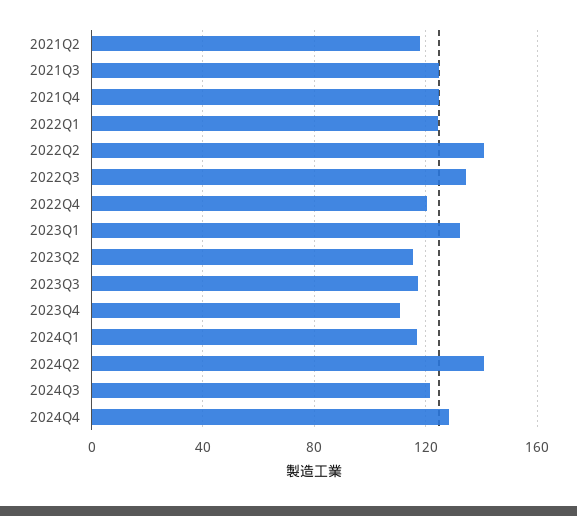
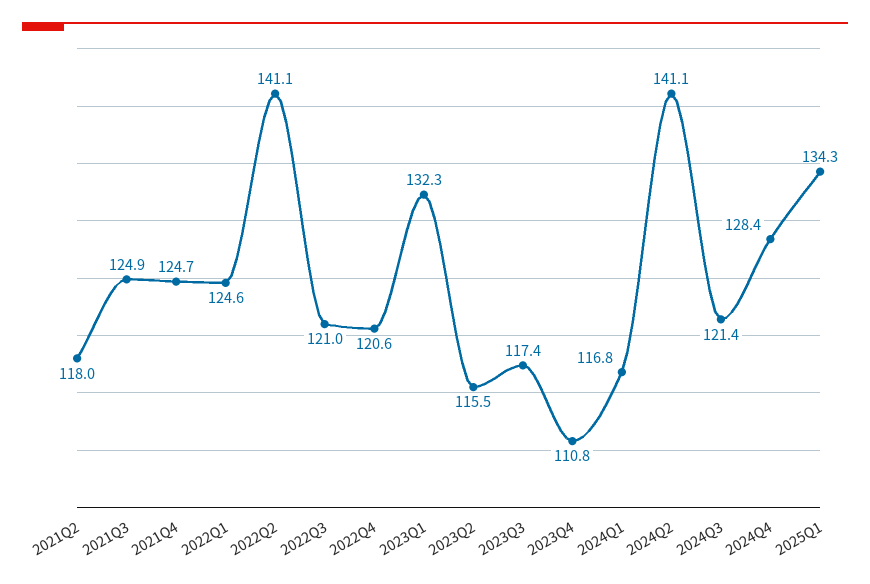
2022Q3: 135 -> 121
2025Q1: none -> 134.3

